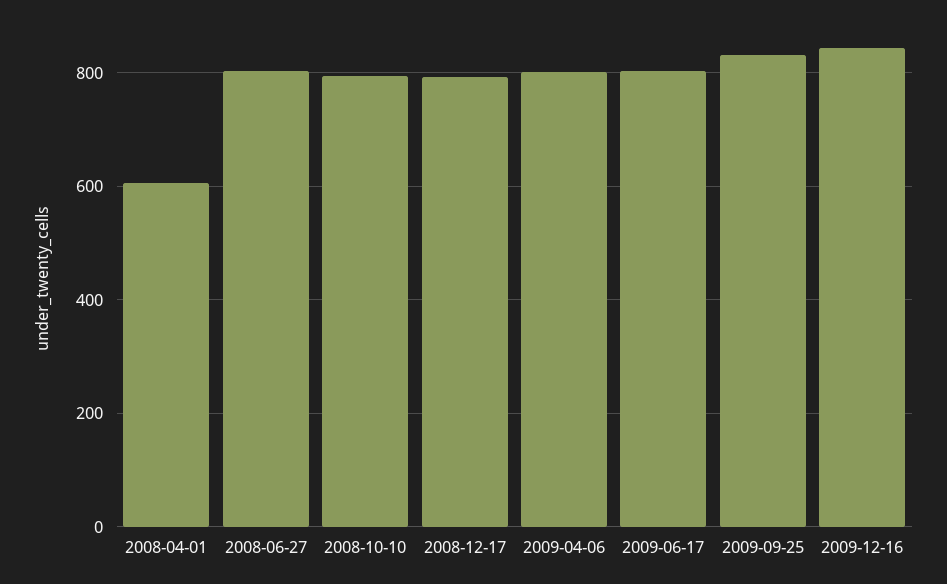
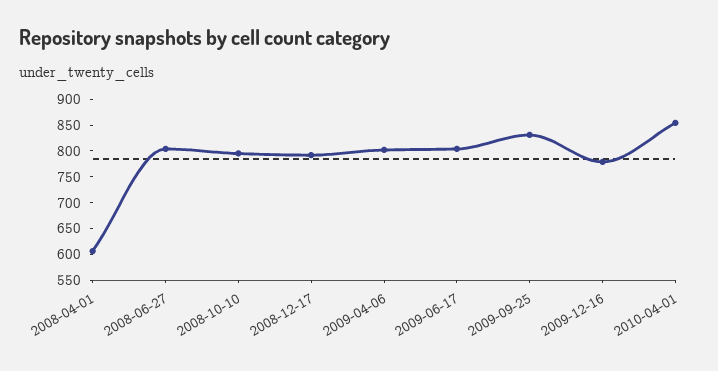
2009-12-16: 840 -> 775
2010-04-01: none -> 850

